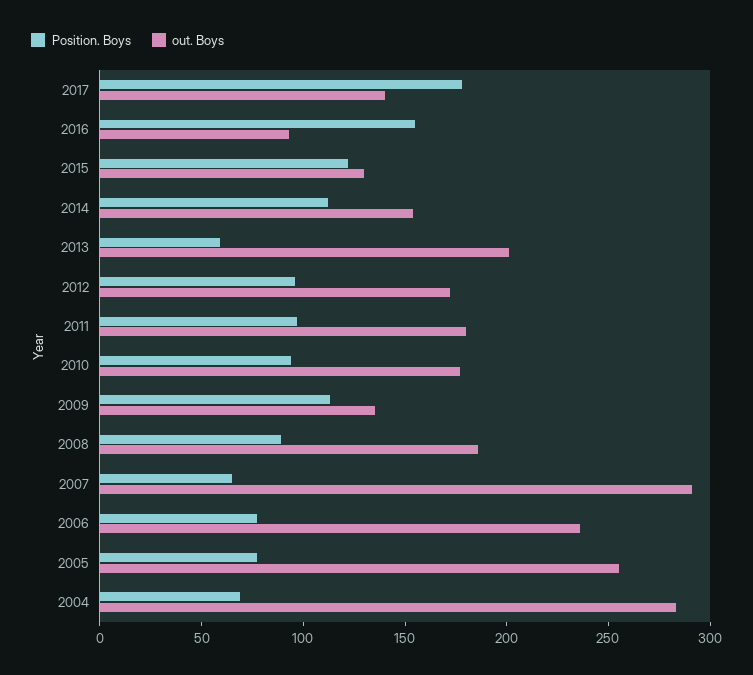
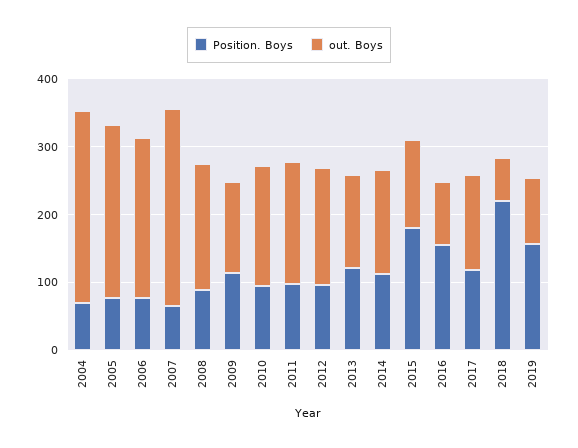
Position. Boys, 2017: 180 -> 120
Position. Boys, 2015: 120 -> 180
Position. Boys, 2013: 60 -> 120
out. Boys, 2013: 200 -> 140
Position. Boys, 2018: none -> 220
out. Boys, 2018: none -> 60
Position. Boys, 2019: none -> 160
out. Boys, 2019: none -> 100

